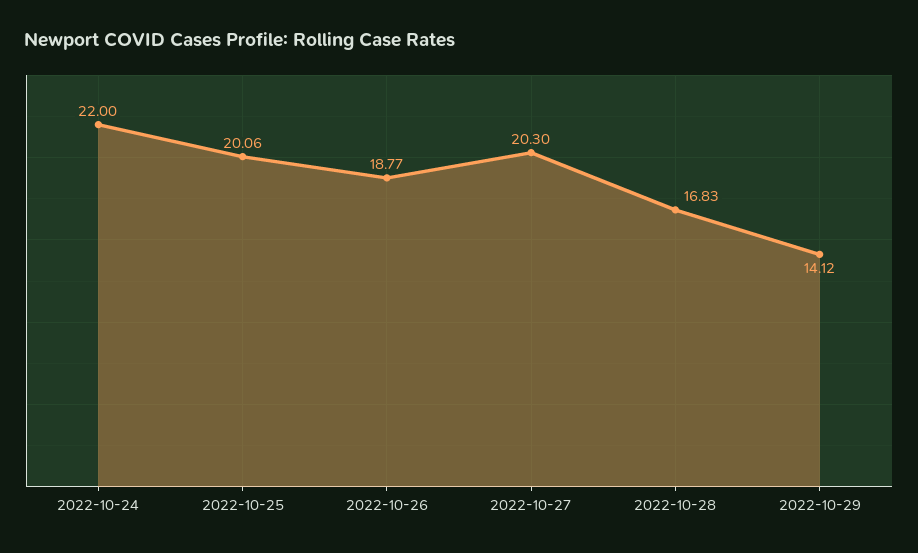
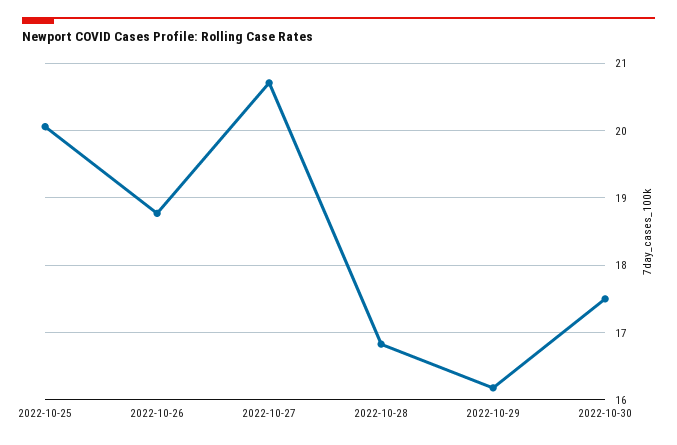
2022-10-24: 22 -> none
2022-10-27: 20.3 -> 20.7
2022-10-29: 14.12 -> 16.2
2022-10-30: none -> 17.5

